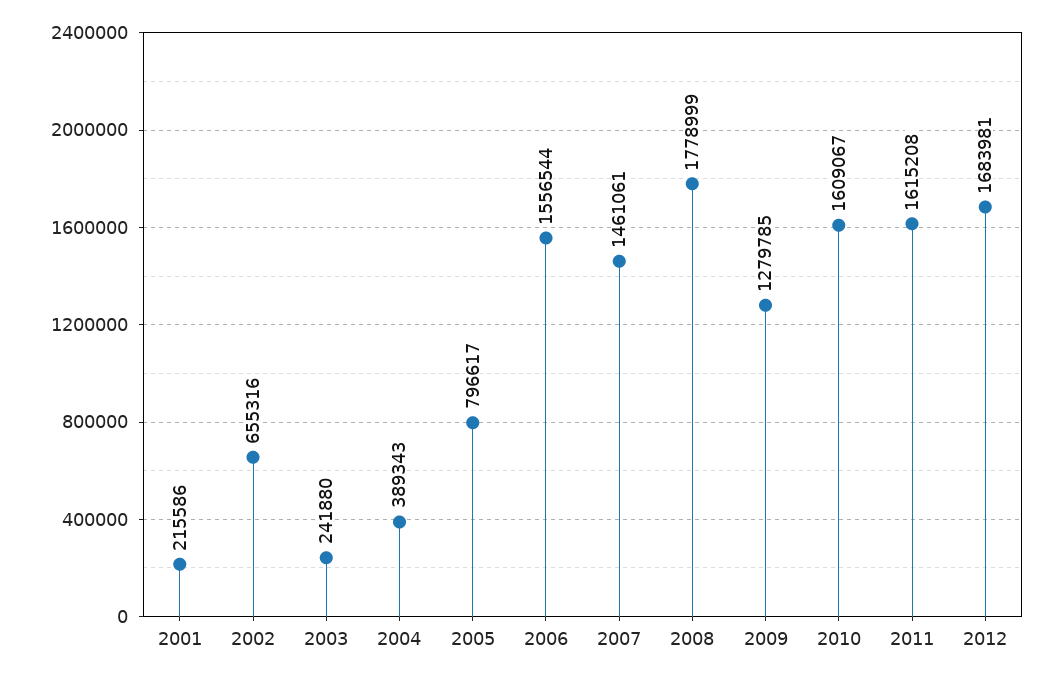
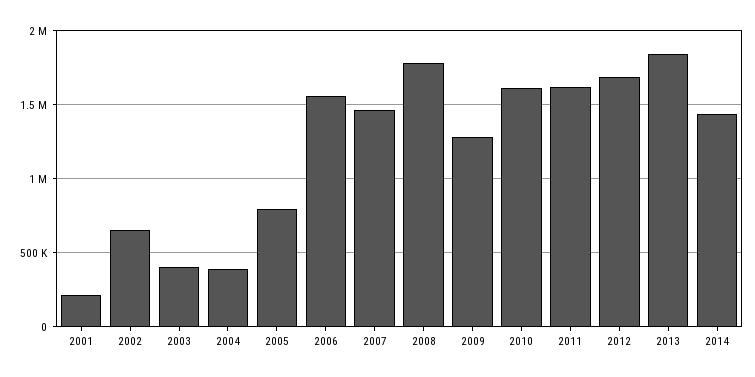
2003: 241880 -> 400000
2013: none -> 1850000
2014: none -> 1450000

